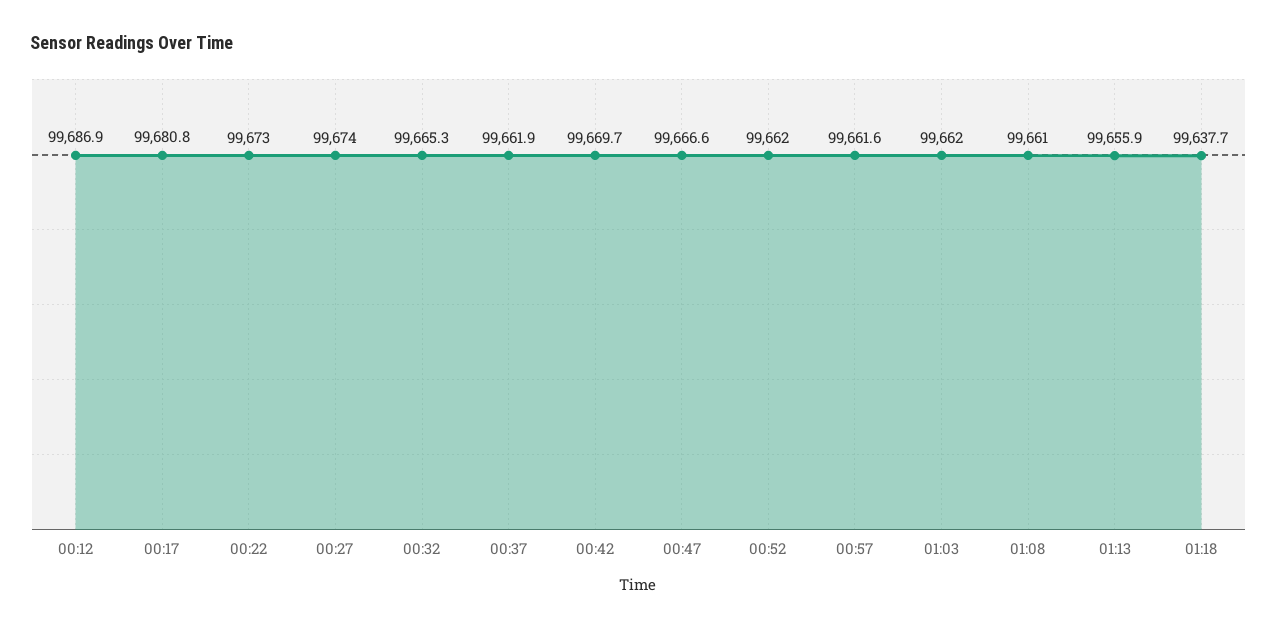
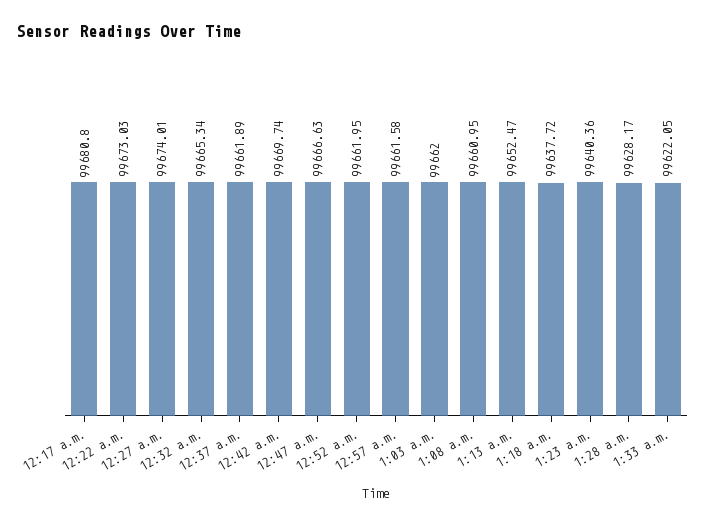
00:12: 99686.9 -> none
01:13: 99655.9 -> 99652.47
1:23 a.m.: none -> 99640.36
1:28 a.m.: none -> 99628.17
1:33 a.m.: none -> 99622.05

